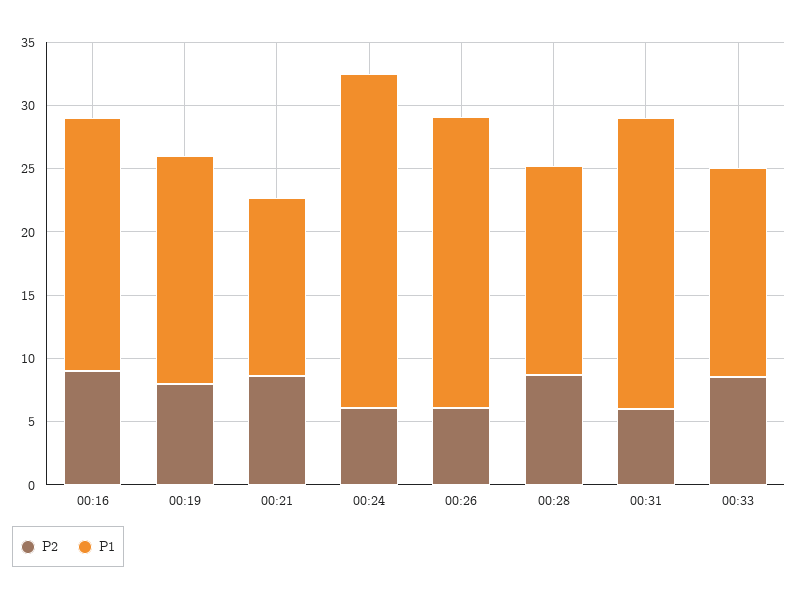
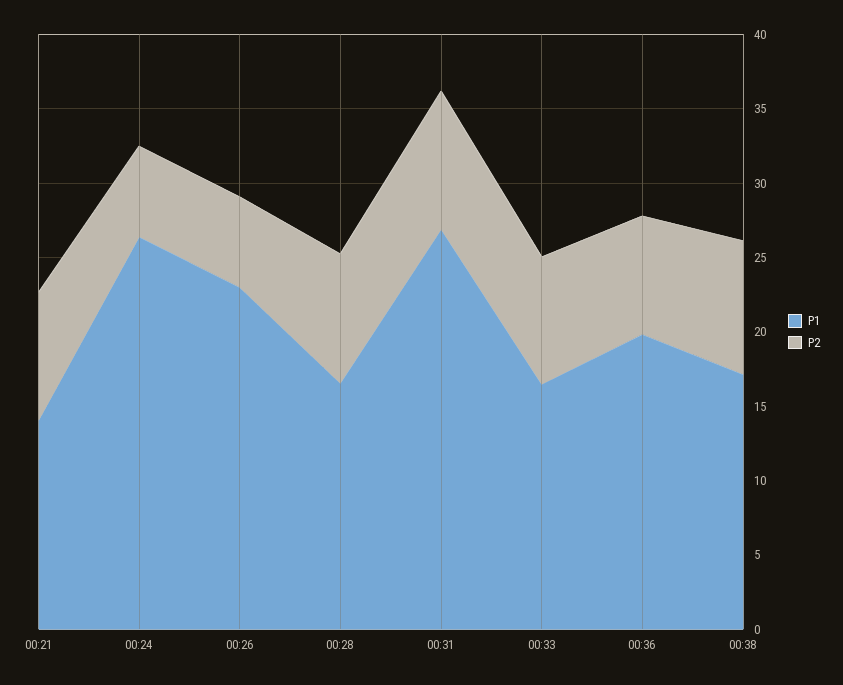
P2, 00:16: 9 -> none
P1, 00:16: 20 -> none
P2, 00:19: 8 -> none
P1, 00:19: 18 -> none
P2, 00:31: 6 -> 9
P1, 00:31: 23 -> 27
P1, 00:36: none -> 20
P2, 00:36: none -> 8
P1, 00:38: none -> 17
P2, 00:38: none -> 9

